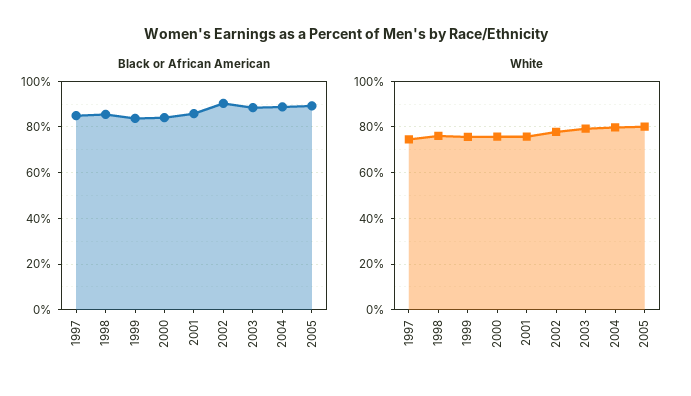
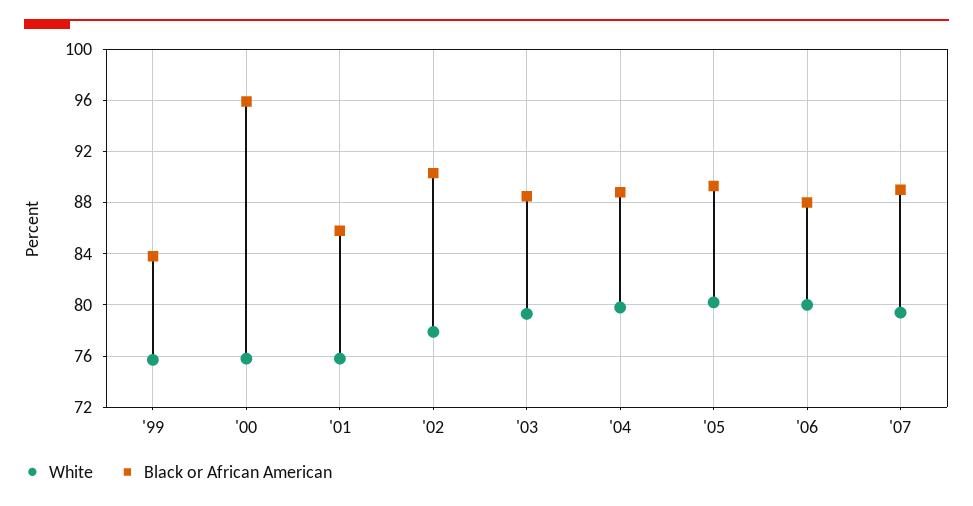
Black or African American, 1997: 85 -> none
Black or African American, 1998: 85 -> none
Black or African American, 2000: 85 -> 96
White, 1997: 75 -> none
White, 1998: 75 -> none
White, '06: none -> 80
Black or African American, '06: none -> 88
White, '07: none -> 79.5
Black or African American, '07: none -> 89

